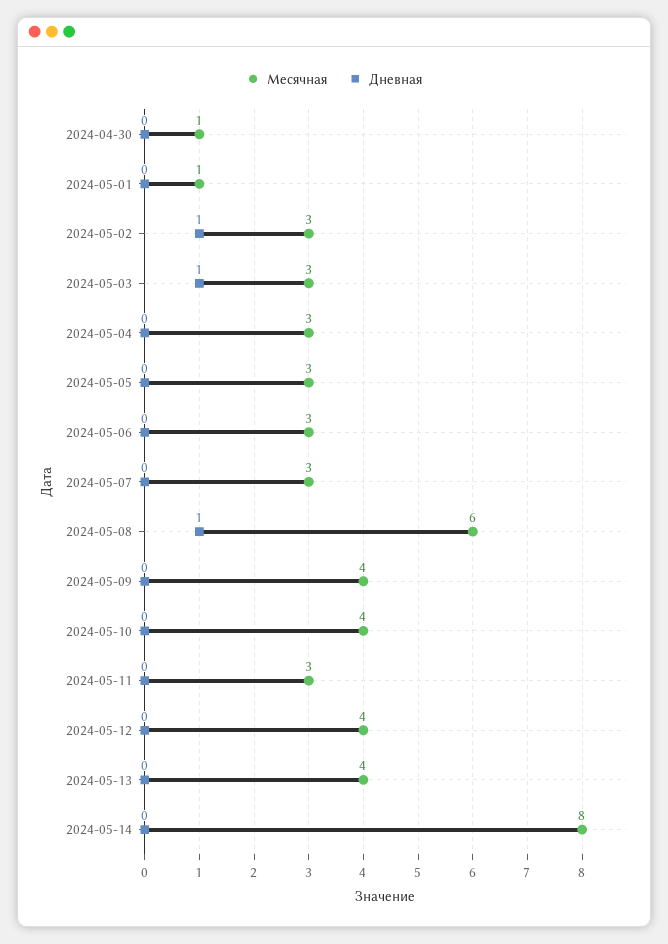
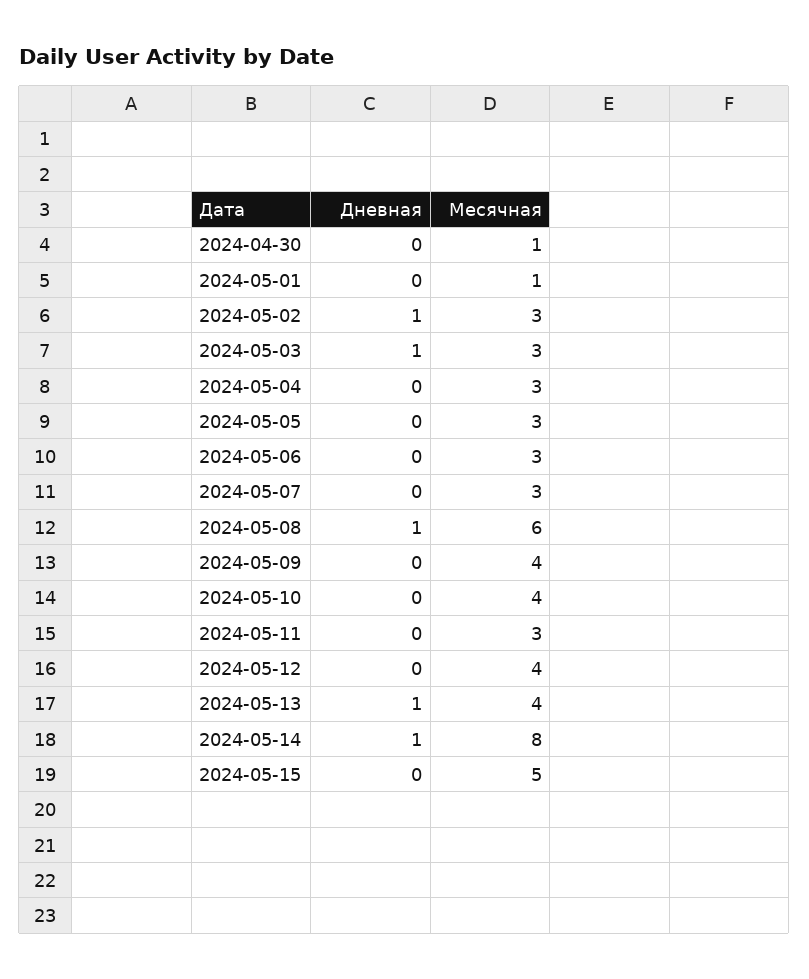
Дневная, 2024-05-13: 0 -> 1
Дневная, 2024-05-14: 0 -> 1
Дневная, 2024-05-15: none -> 0
Месячная, 2024-05-15: none -> 5

